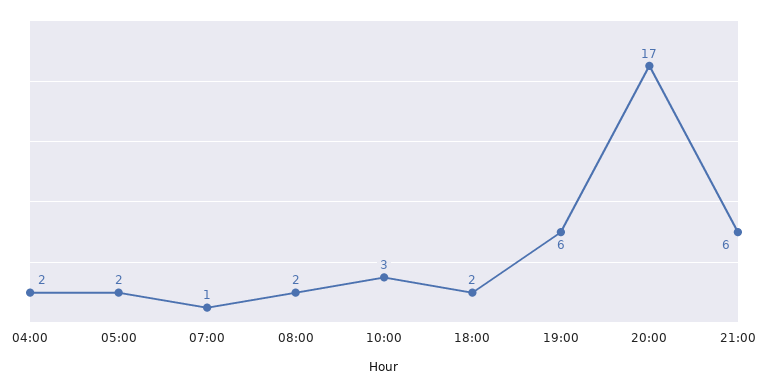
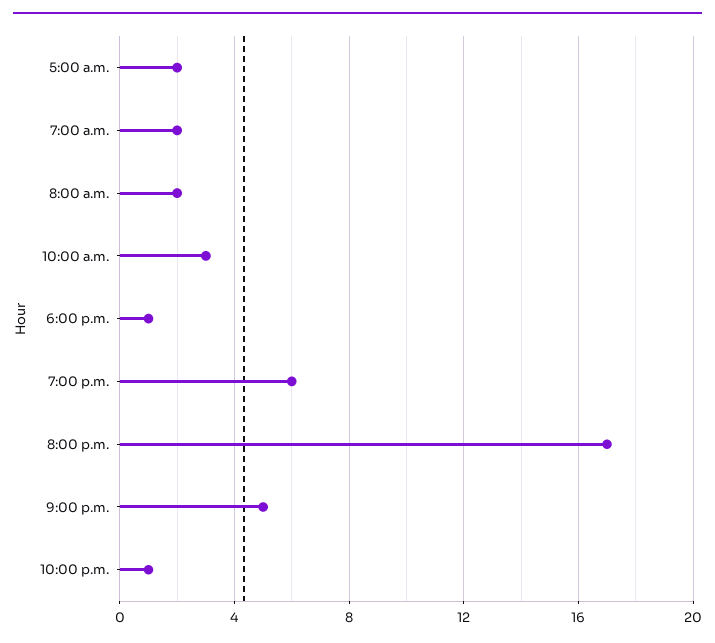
04:00: 2 -> none
07:00: 1 -> 2
18:00: 2 -> 1
21:00: 6 -> 5
10:00 p.m.: none -> 1

